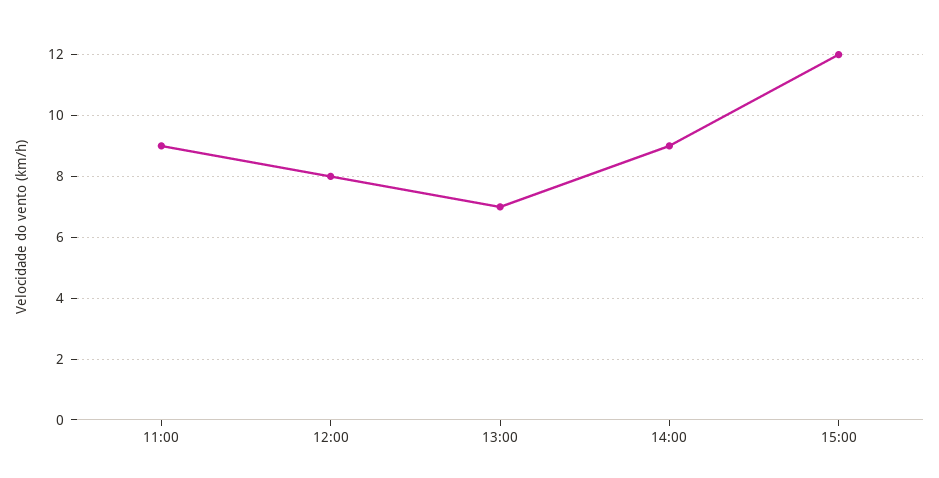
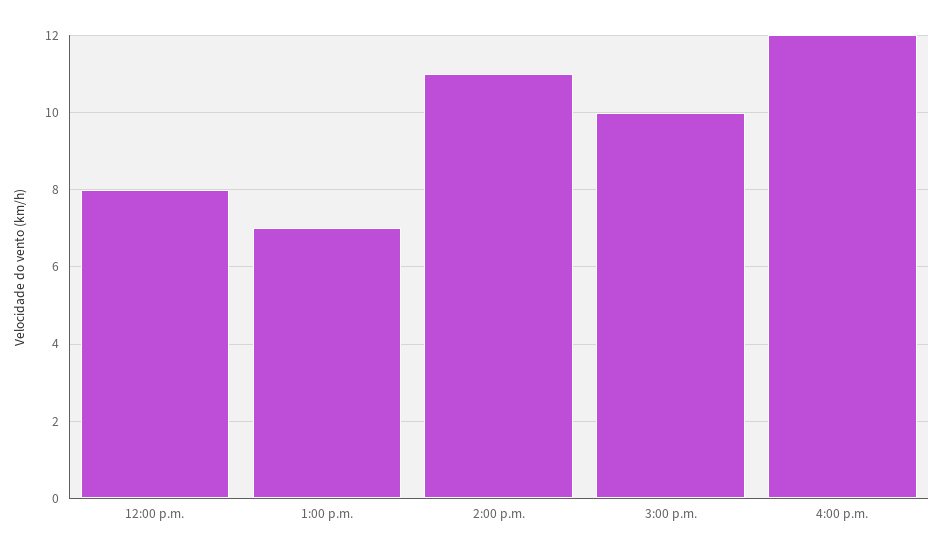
11:00: 9 -> none
14:00: 9 -> 11
15:00: 12 -> 10
4:00 p.m.: none -> 12

